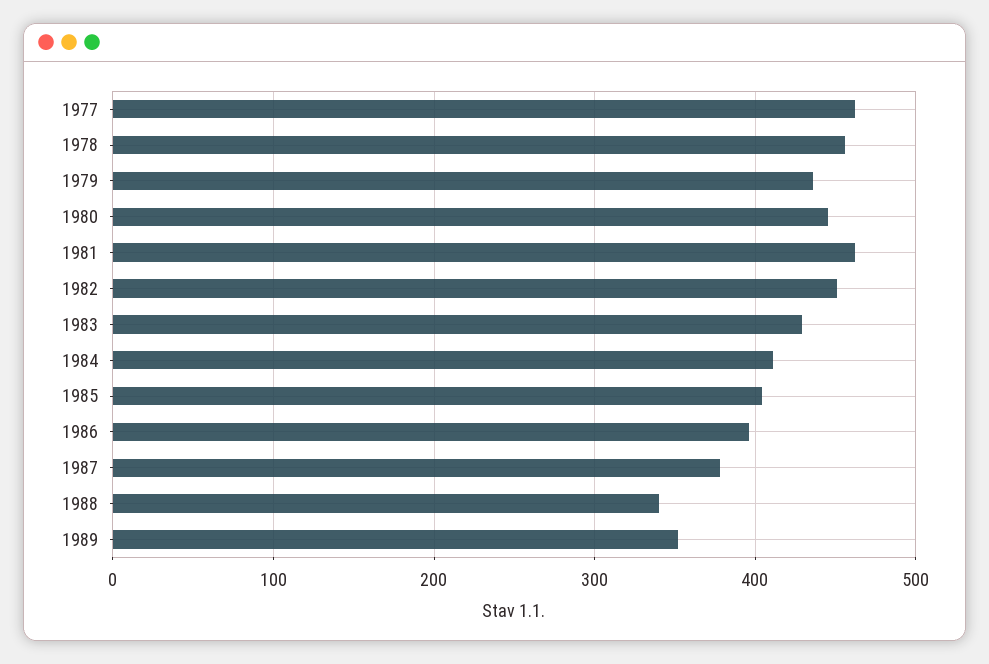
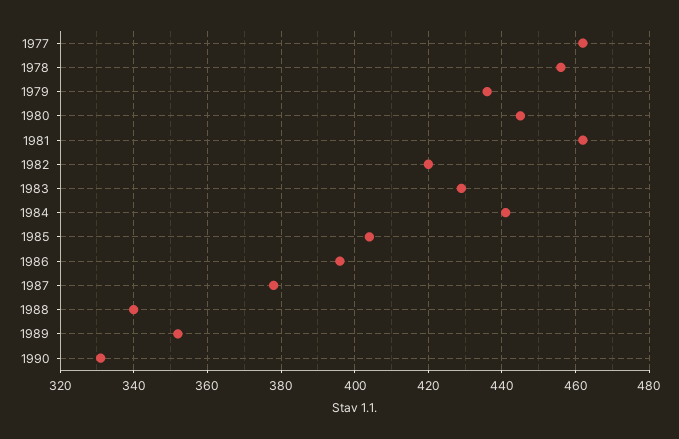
1982: 450 -> 420
1984: 410 -> 440
1990: none -> 330

